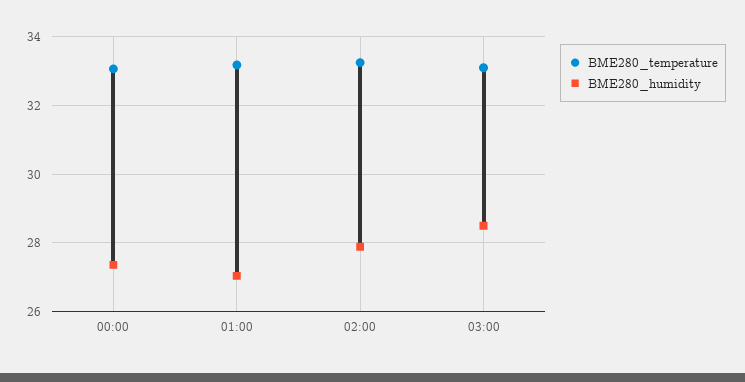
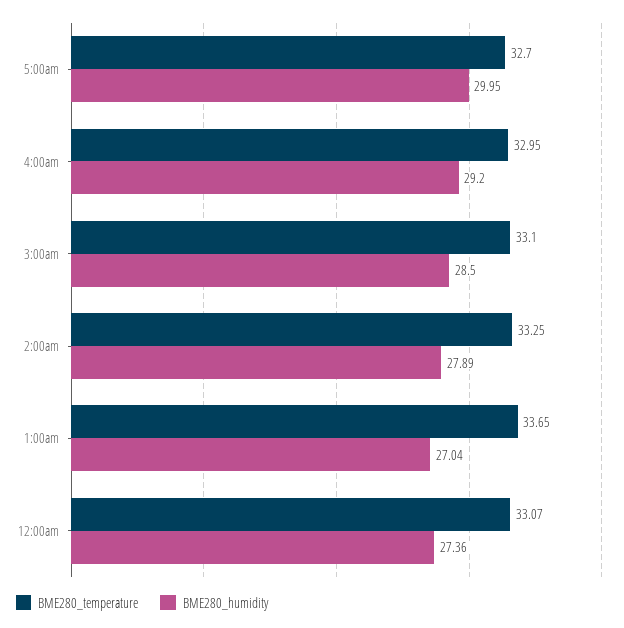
BME280_temperature, 01:00: 33.2 -> 33.65
BME280_temperature, 5:00am: none -> 32.7
BME280_humidity, 5:00am: none -> 29.95
BME280_temperature, 4:00am: none -> 32.95
BME280_humidity, 4:00am: none -> 29.2

